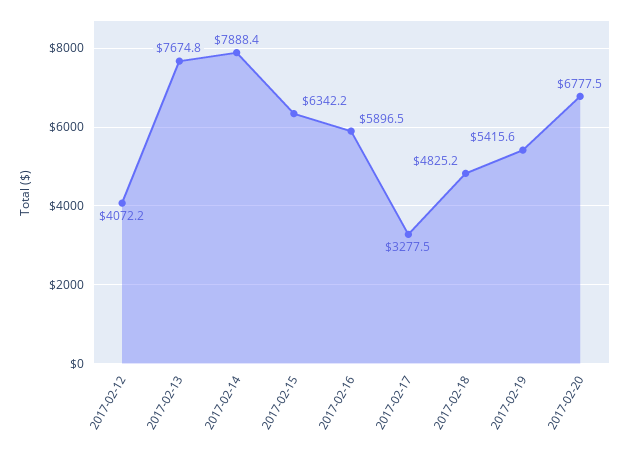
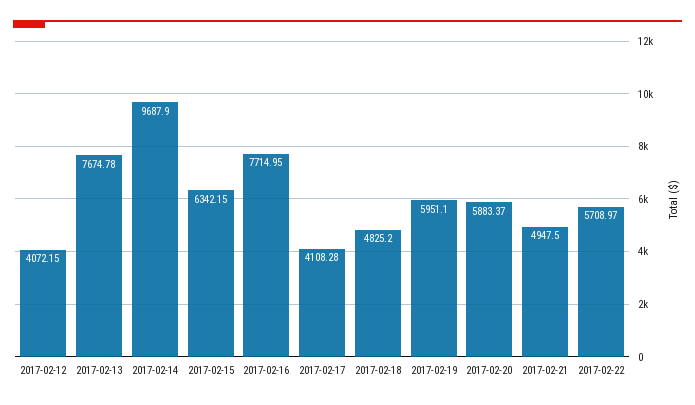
2017-02-14: 7888.4 -> 9687.9
2017-02-16: 5896.5 -> 7714.95
2017-02-17: 3277.5 -> 4108.28
2017-02-19: 5415.6 -> 5951.1
2017-02-20: 6777.5 -> 5883.37
2017-02-21: none -> 4947.5
2017-02-22: none -> 5708.97

